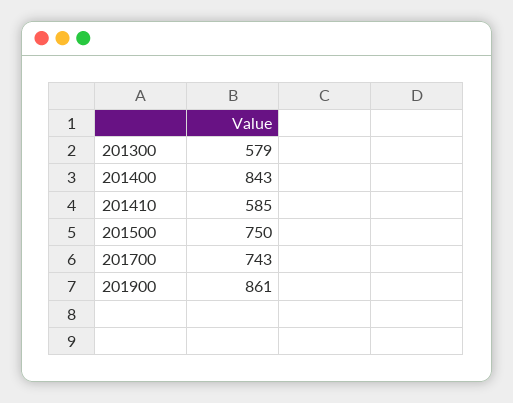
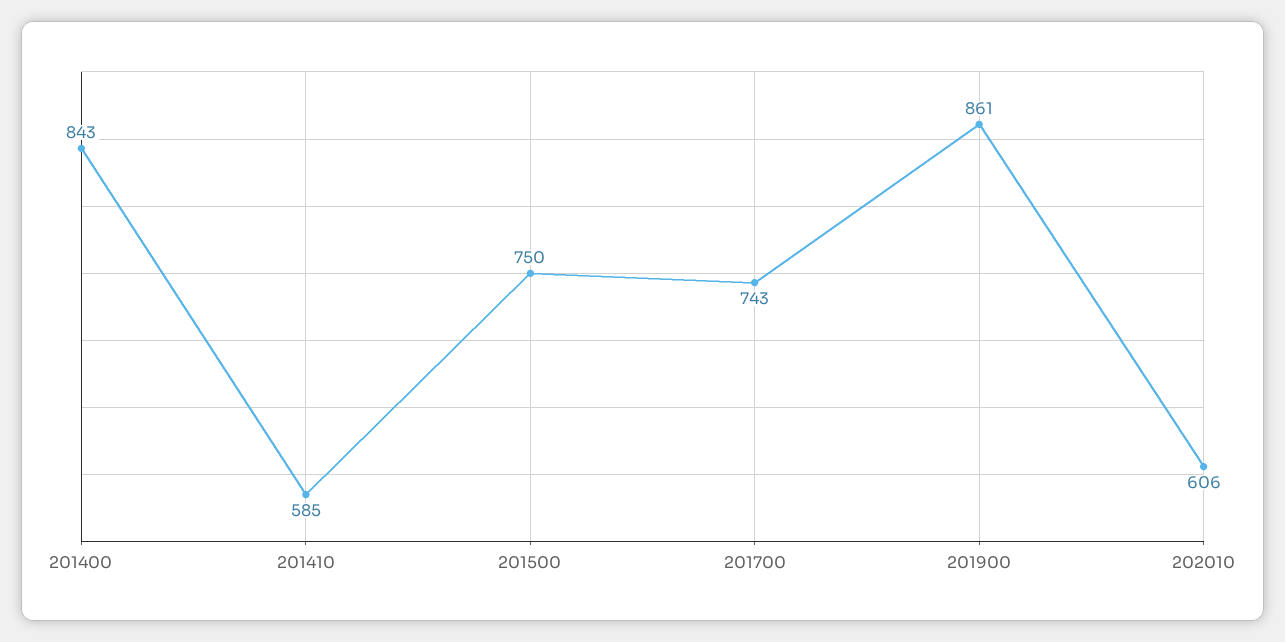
201300: 579 -> none
202010: none -> 606

